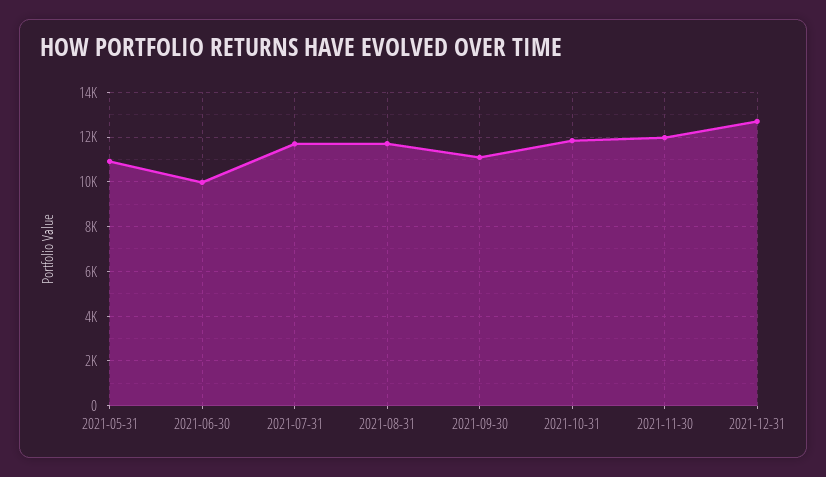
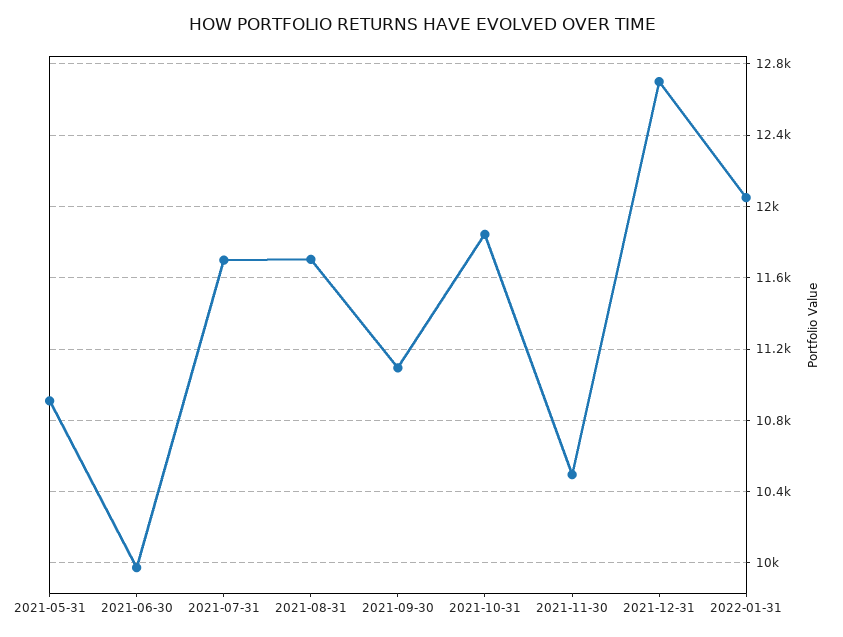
2021-11-30: 12000 -> 10500
2022-01-31: none -> 12050

